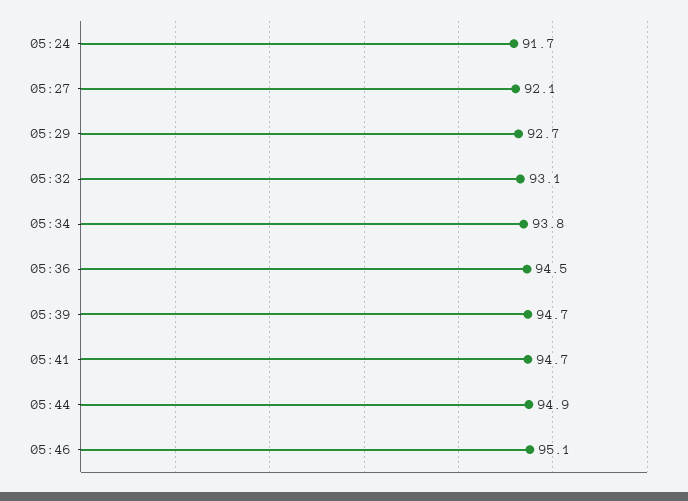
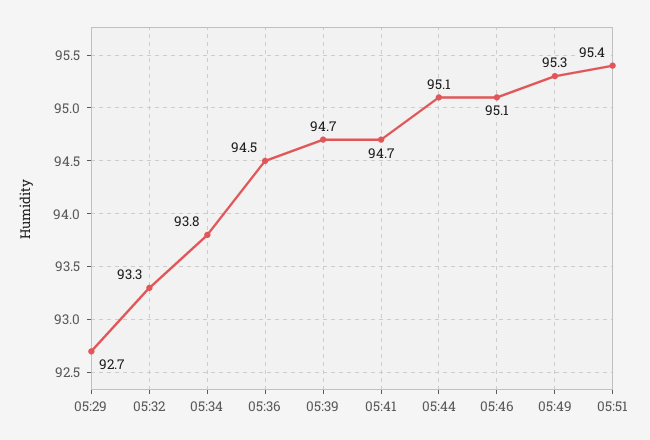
05:24: 91.7 -> none
05:27: 92.1 -> none
05:32: 93.1 -> 93.3
05:44: 94.9 -> 95.1
05:49: none -> 95.3
05:51: none -> 95.4

